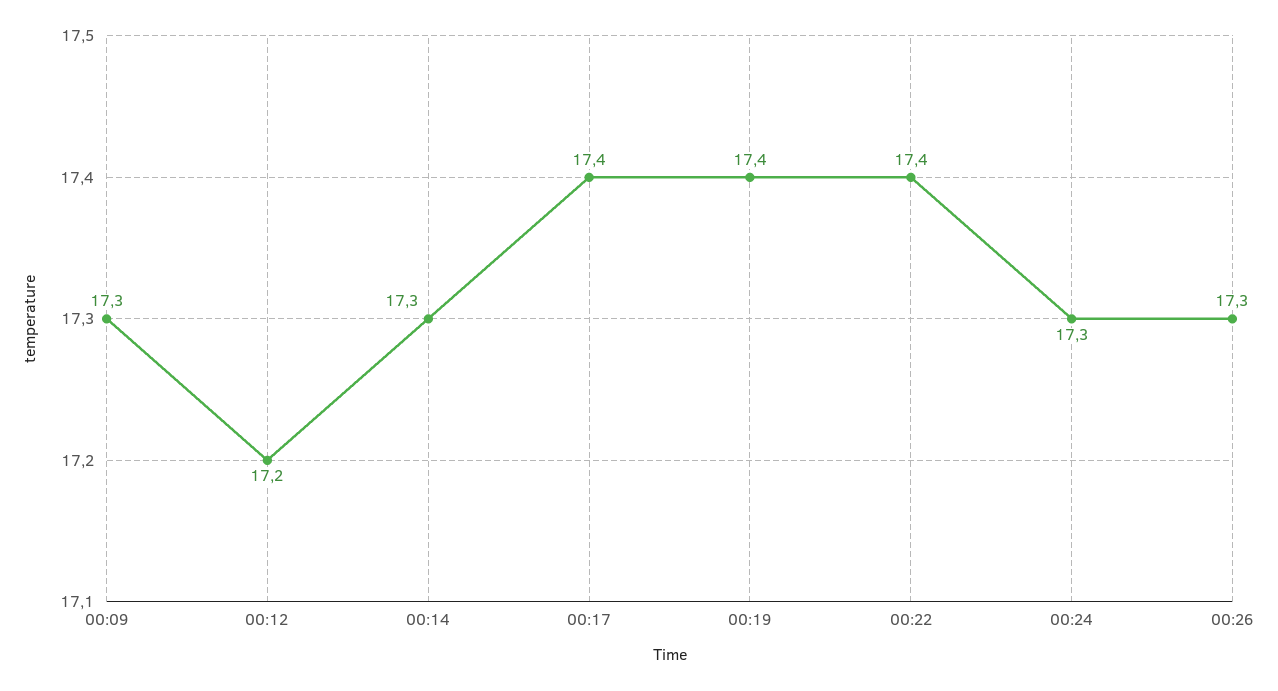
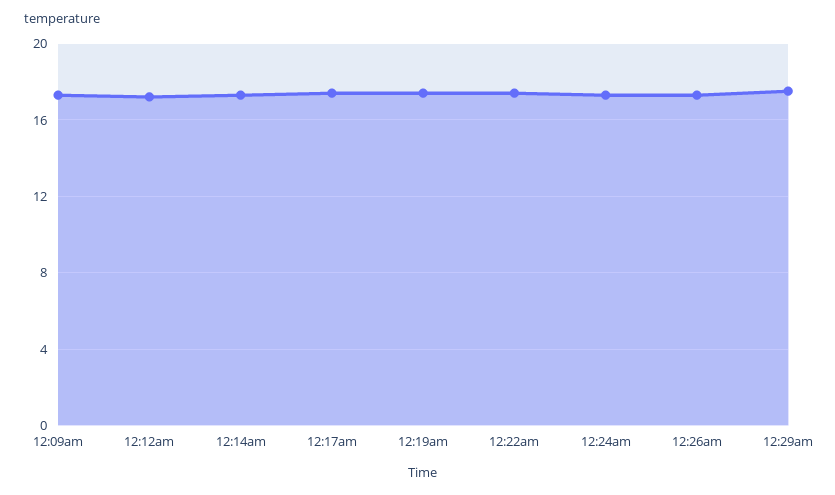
12:29am: none -> 17.5

